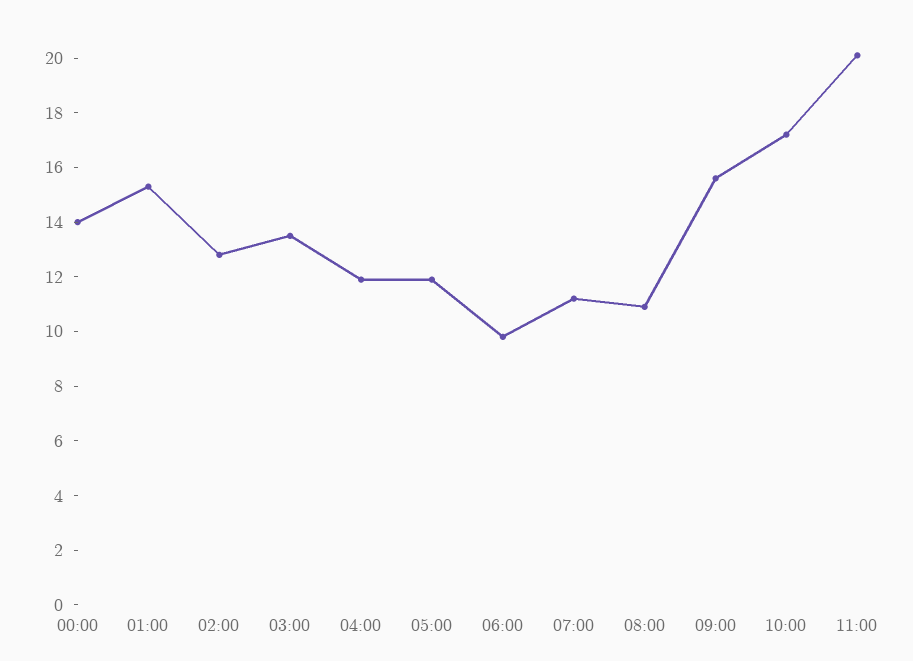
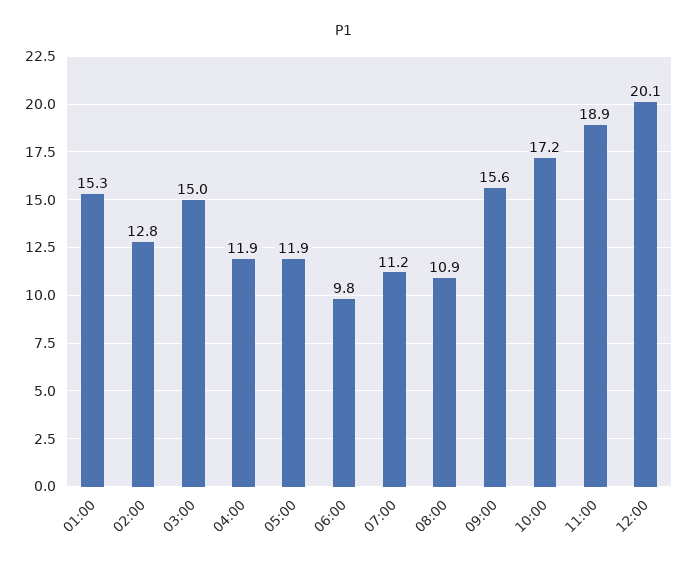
00:00: 14 -> none
03:00: 13.5 -> 15
11:00: 20 -> 18.9
12:00: none -> 20.1

